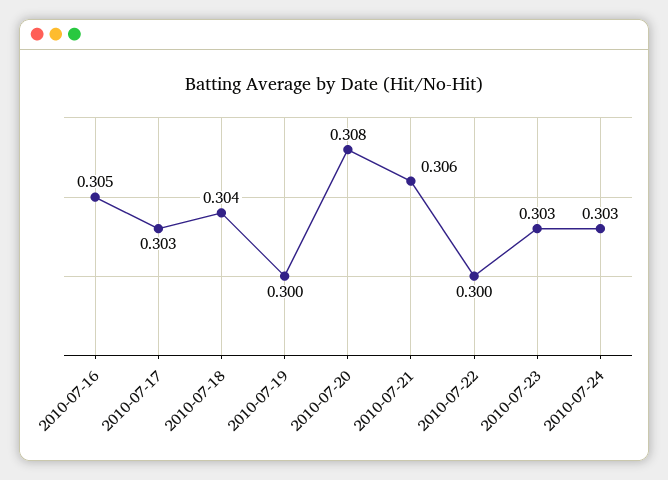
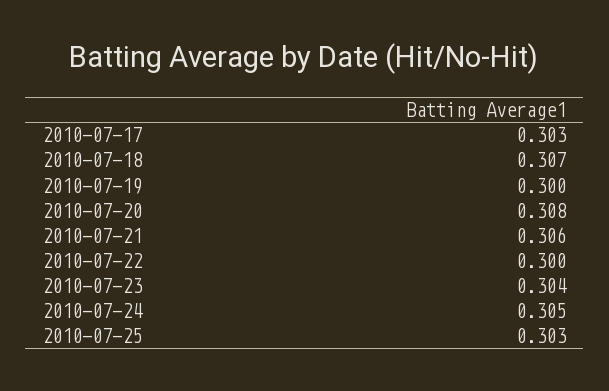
2010-07-16: 0.305 -> none
2010-07-18: 0.304 -> 0.307
2010-07-23: 0.303 -> 0.304
2010-07-24: 0.303 -> 0.305
2010-07-25: none -> 0.303

